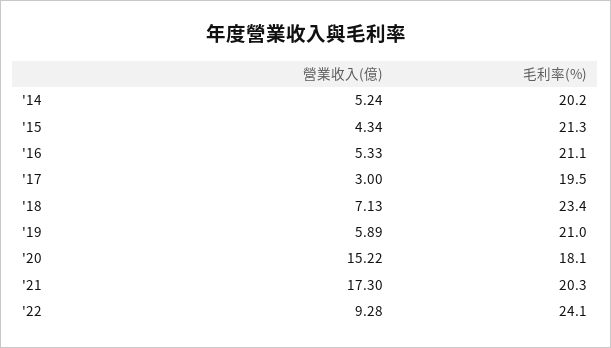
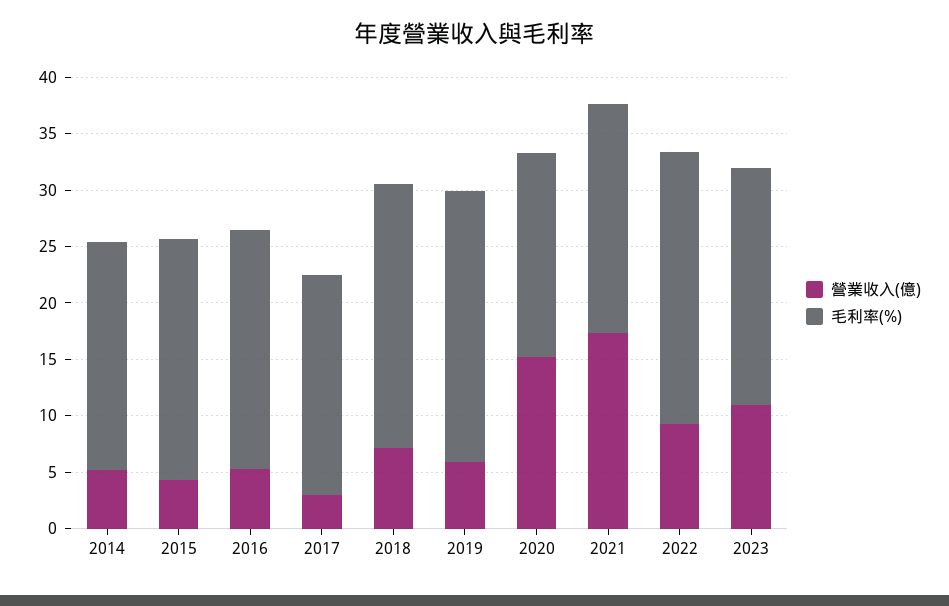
毛利率(%), '19: 21 -> 24
營業收入(億), 2023: none -> 11
毛利率(%), 2023: none -> 21

